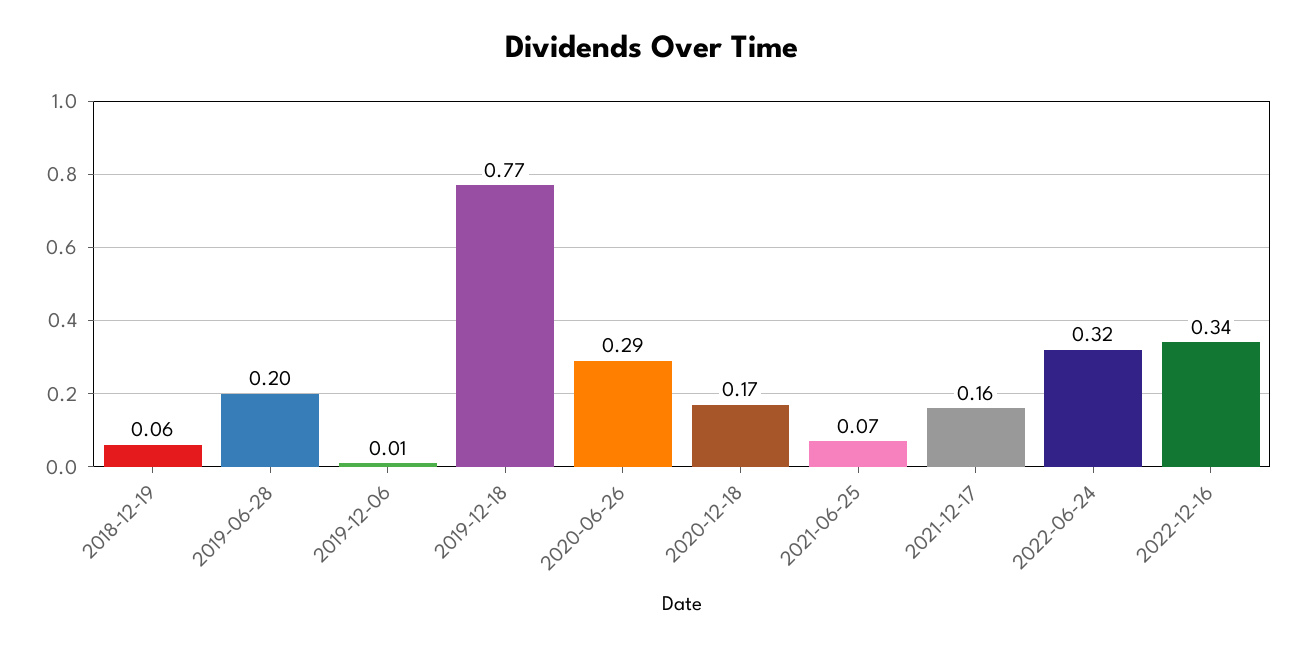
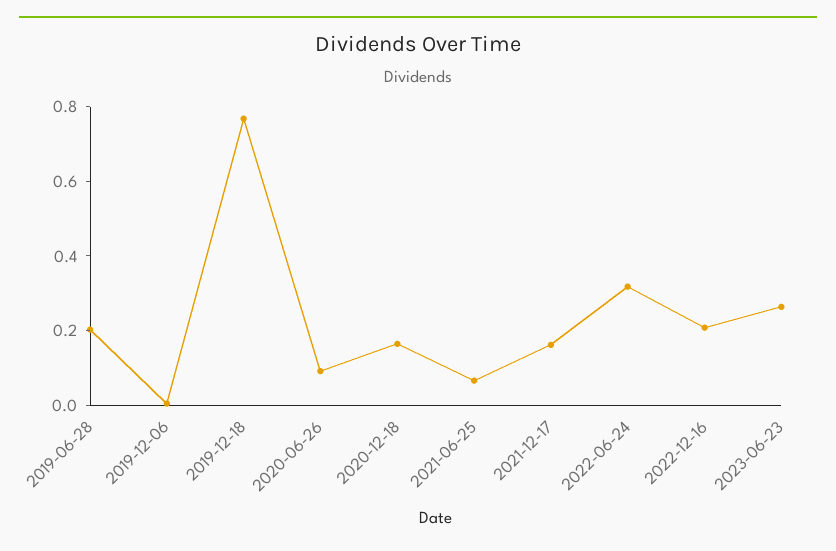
2018-12-19: 0.06 -> none
2020-06-26: 0.29 -> 0.1
2022-12-16: 0.34 -> 0.2
2023-06-23: none -> 0.25

